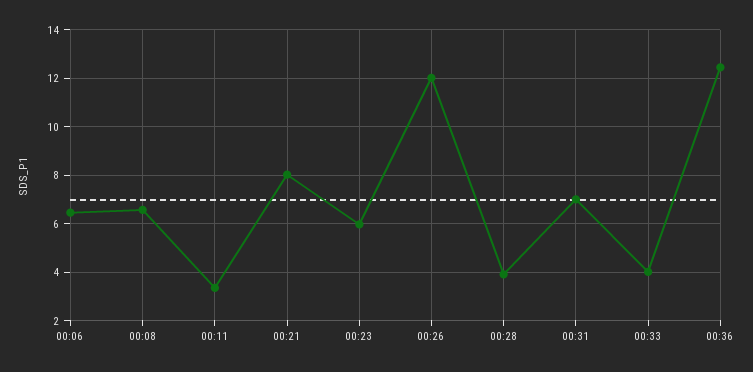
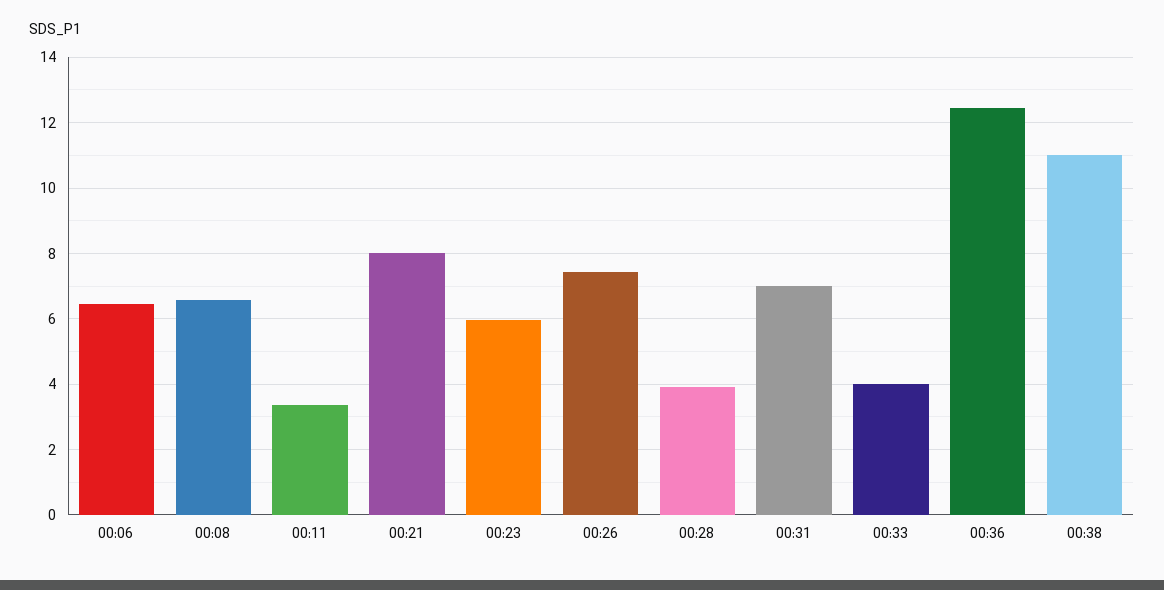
00:26: 12 -> 7.4
00:38: none -> 11

